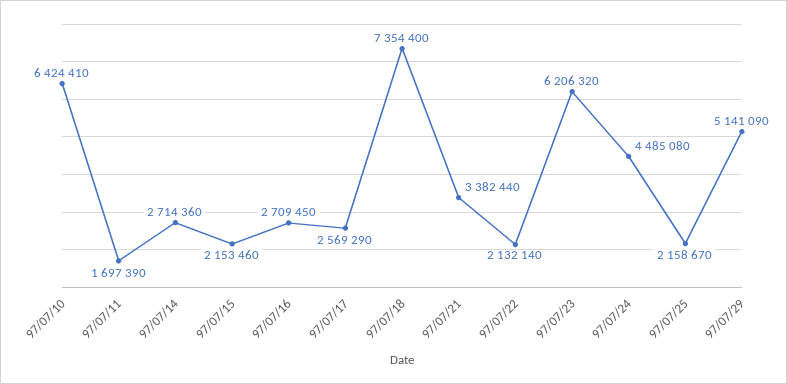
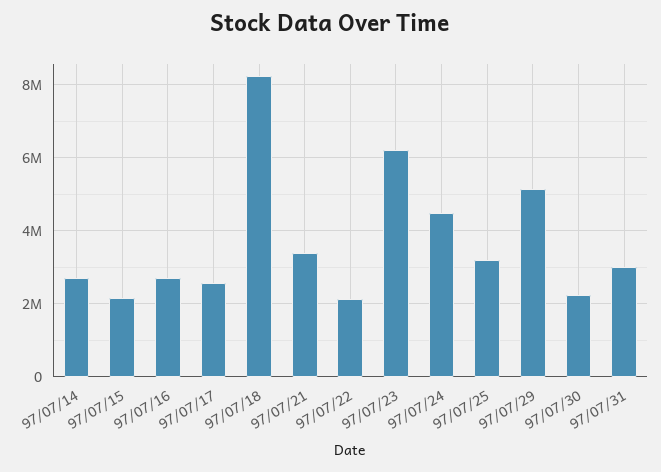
97/07/10: 6424410 -> none
97/07/11: 1697390 -> none
97/07/18: 7354400 -> 8200000
97/07/25: 2158670 -> 3200000
97/07/30: none -> 2200000
97/07/31: none -> 3000000

